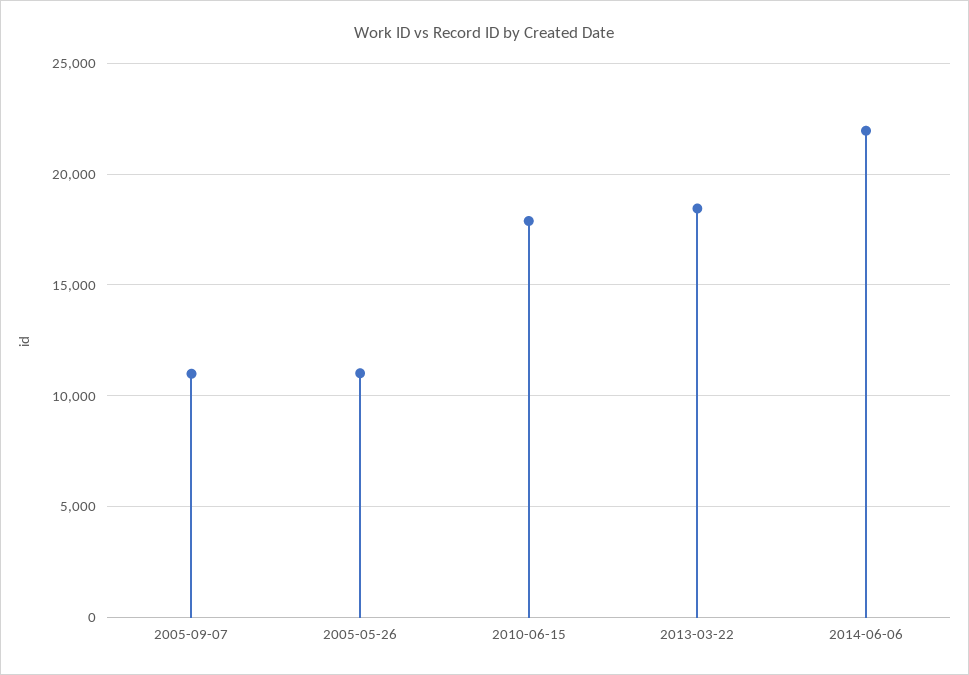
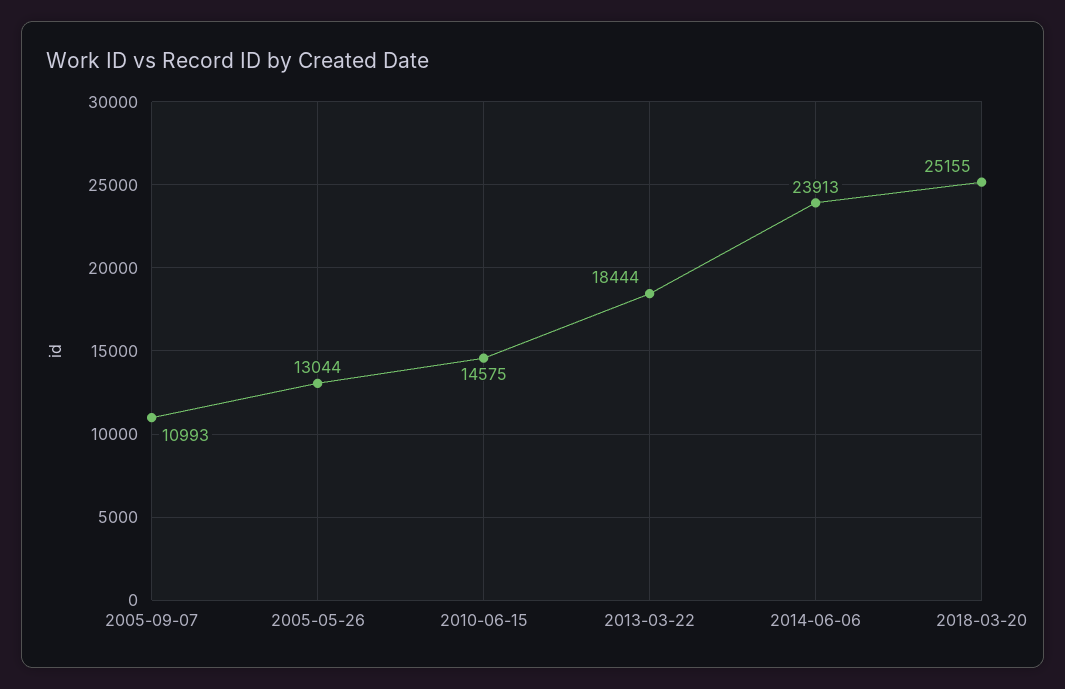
2005-05-26: 11000 -> 13044
2010-06-15: 18000 -> 14575
2014-06-06: 22000 -> 23913
2018-03-20: none -> 25155

